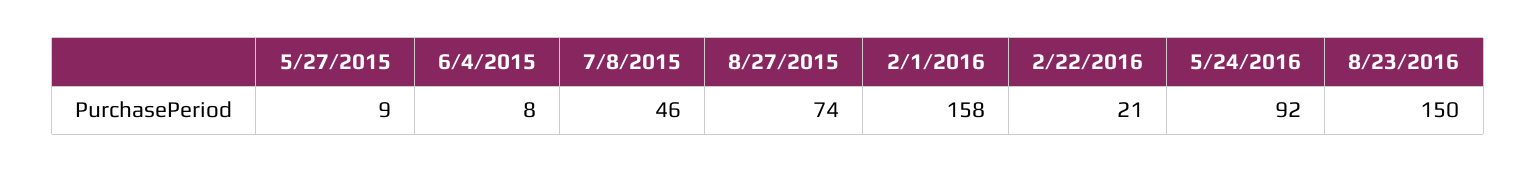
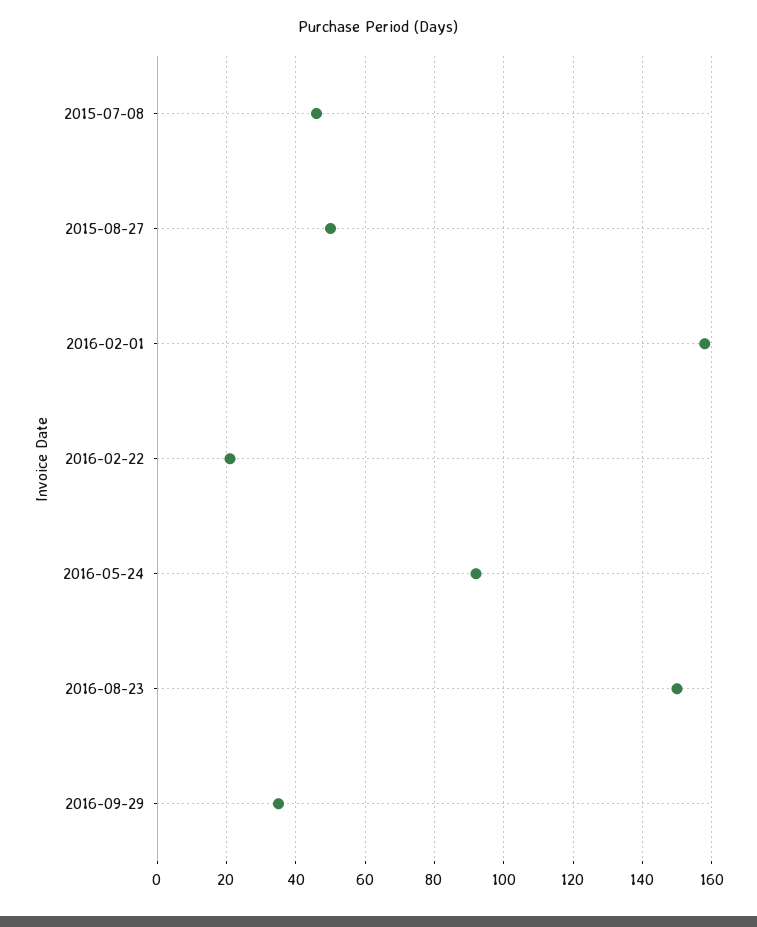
5/27/2015: 9 -> none
6/4/2015: 8 -> none
8/27/2015: 74 -> 50
2016-09-29: none -> 35

